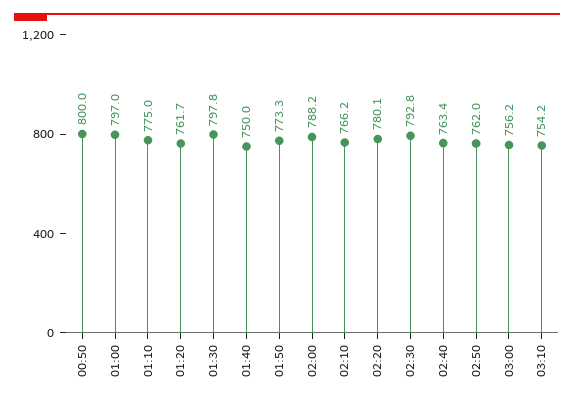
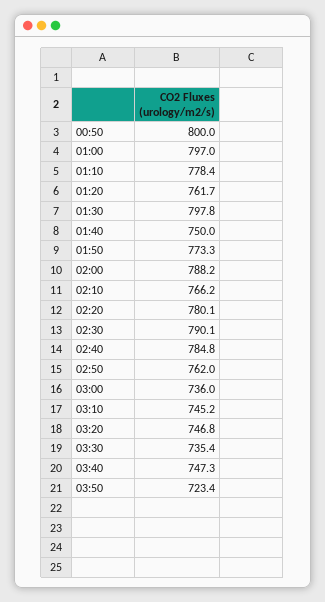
01:10: 775 -> 778.4
02:30: 792.8 -> 790.1
02:40: 763.4 -> 784.8
03:00: 756.2 -> 736
03:10: 754.2 -> 745.2
03:20: none -> 746.8
03:30: none -> 735.4
03:40: none -> 747.3
03:50: none -> 723.4

